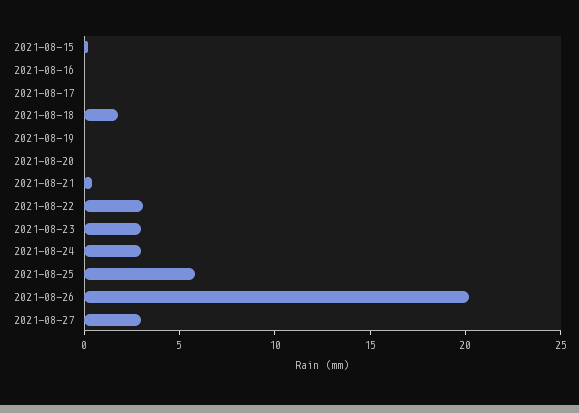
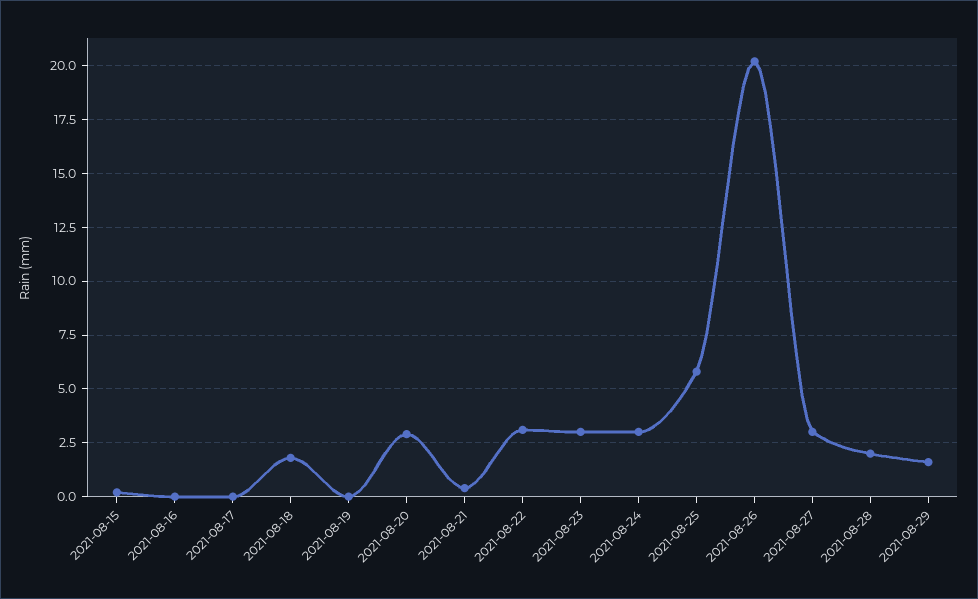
2021-08-20: 0 -> 3
2021-08-28: none -> 2
2021-08-29: none -> 1.5

